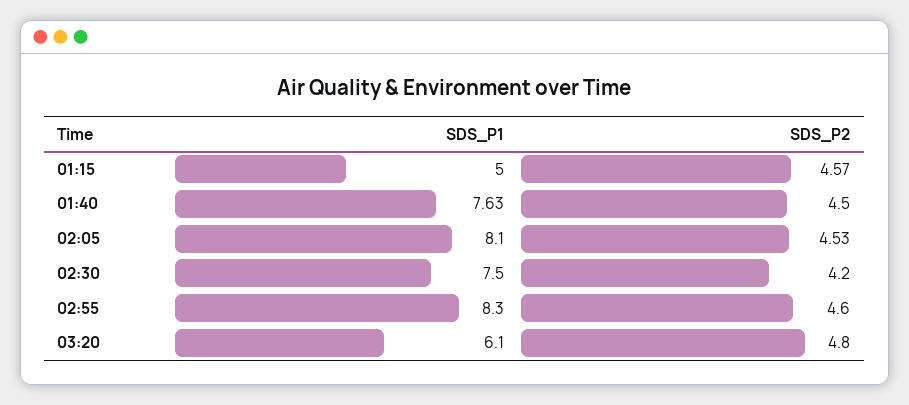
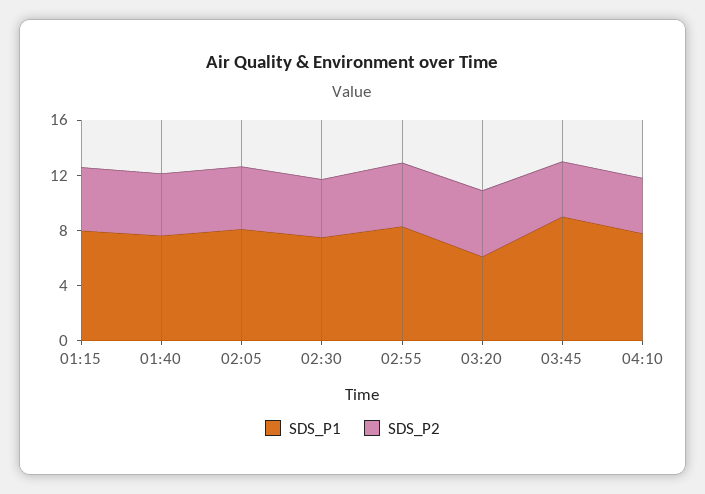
SDS_P1, 01:15: 5 -> 8
SDS_P1, 03:45: none -> 9
SDS_P2, 03:45: none -> 4
SDS_P1, 04:10: none -> 8
SDS_P2, 04:10: none -> 4

